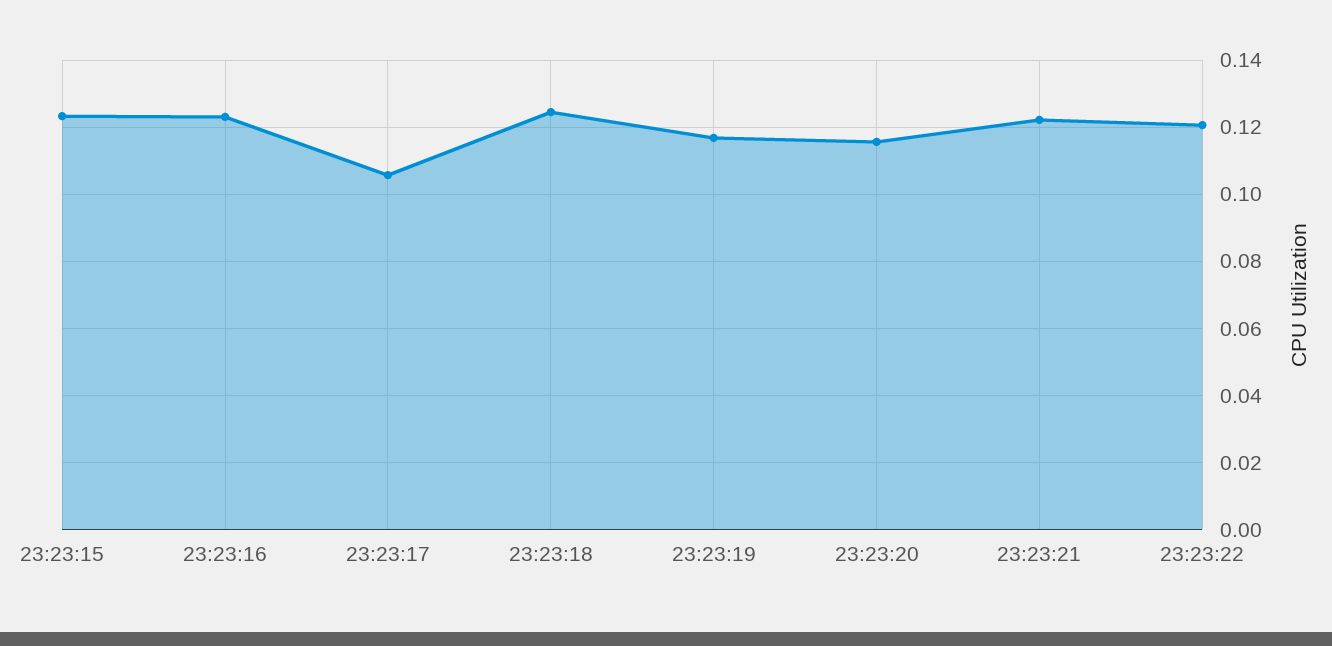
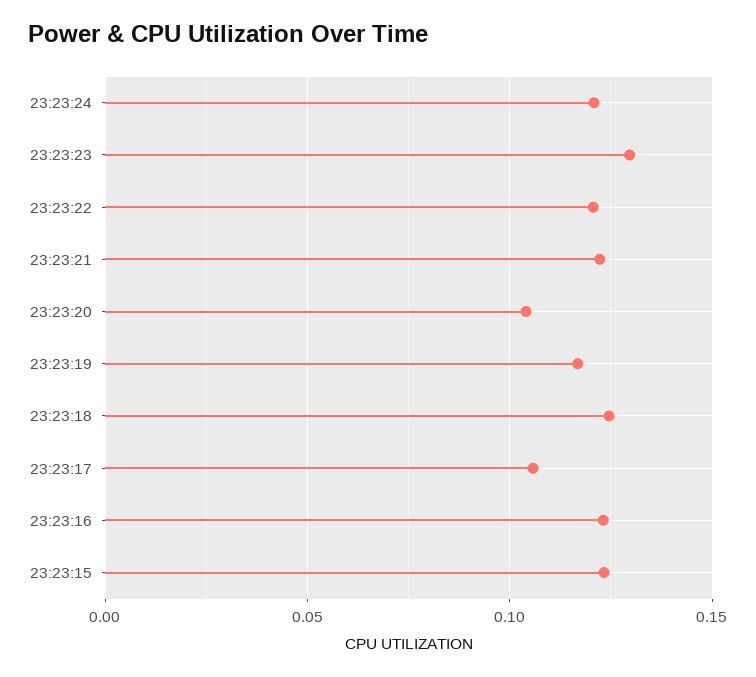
23:23:20: 0.116 -> 0.105
23:23:24: none -> 0.12
23:23:23: none -> 0.13

